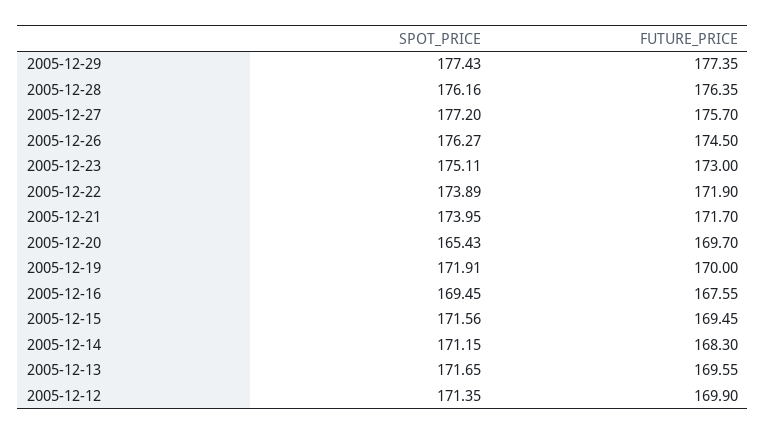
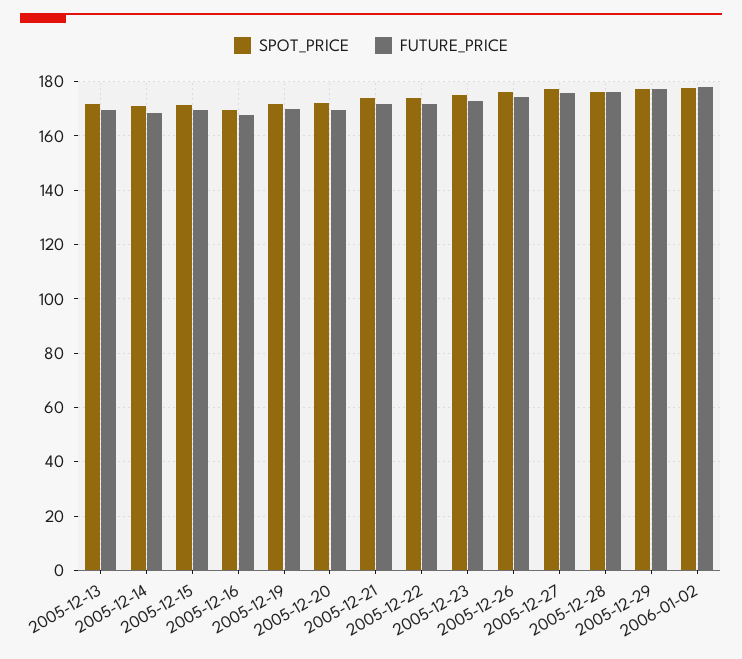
SPOT_PRICE, 2005-12-20: 165.43 -> 172.5
SPOT_PRICE, 2005-12-12: 171.35 -> none
FUTURE_PRICE, 2005-12-12: 169.9 -> none
SPOT_PRICE, 2006-01-02: none -> 177.5
FUTURE_PRICE, 2006-01-02: none -> 177.5

